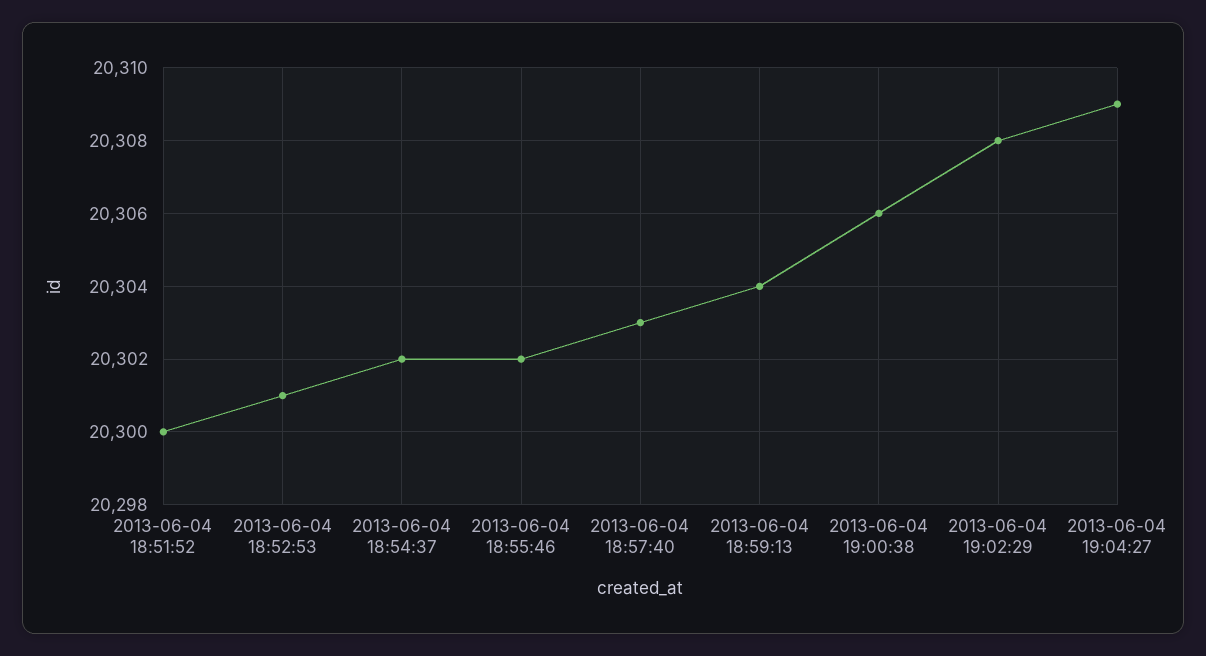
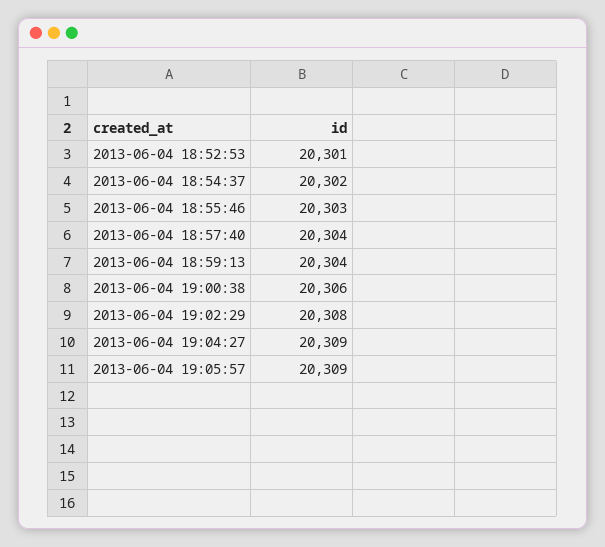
2013-06-04 18:51:52: 20300 -> none
2013-06-04 18:55:46: 20302 -> 20303
2013-06-04 18:57:40: 20303 -> 20304
2013-06-04 19:05:57: none -> 20309

